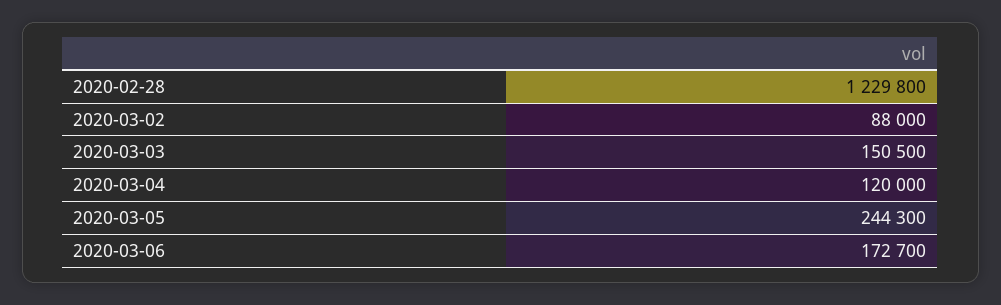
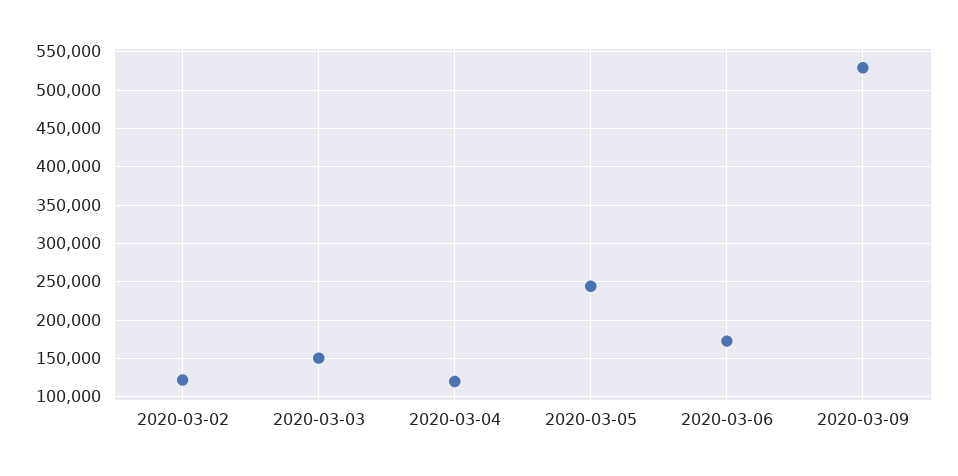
2020-02-28: 1229800 -> none
2020-03-02: 88000 -> 120000
2020-03-09: none -> 530000

